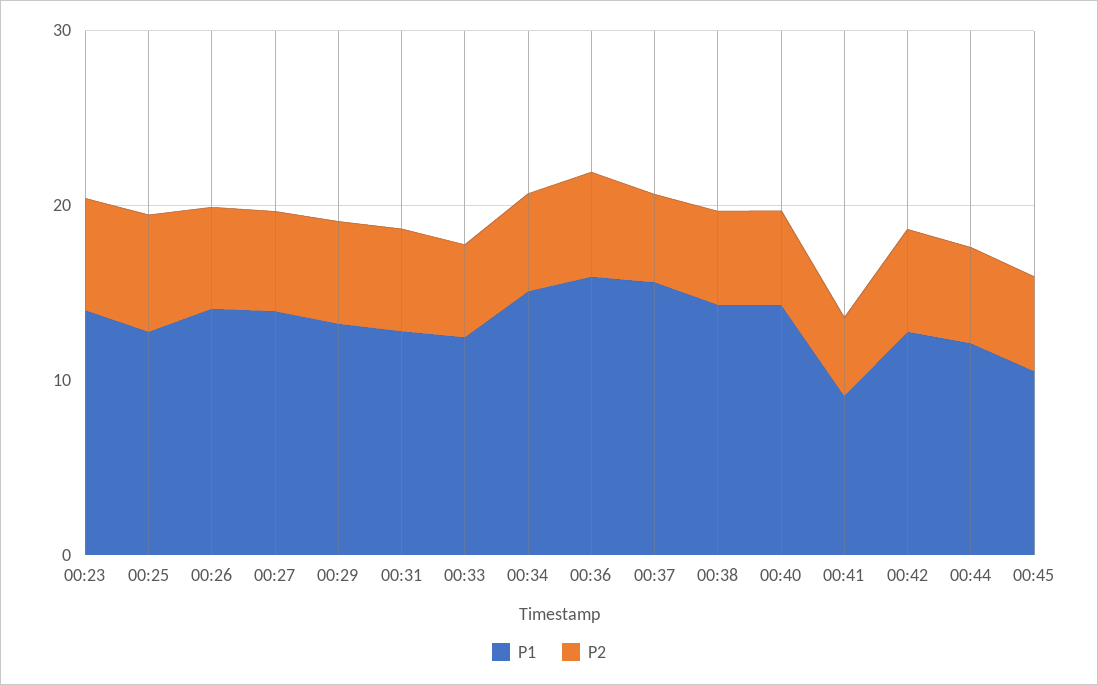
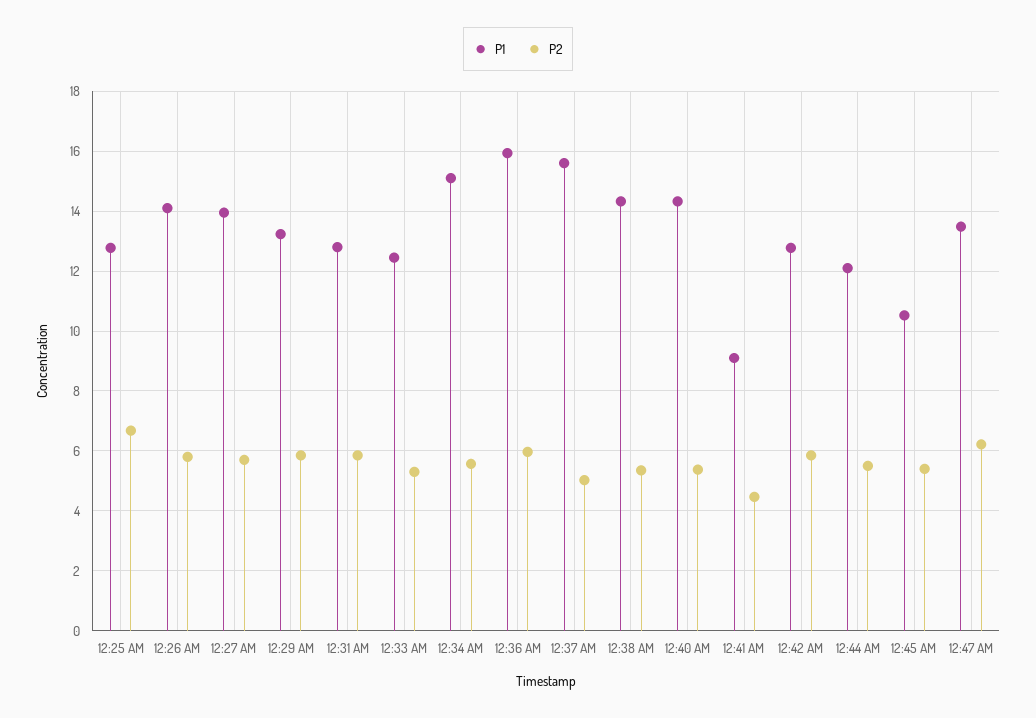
P1, 00:23: 14 -> none
P2, 00:23: 6 -> none
P1, 12:47 AM: none -> 13.5
P2, 12:47 AM: none -> 6.25

